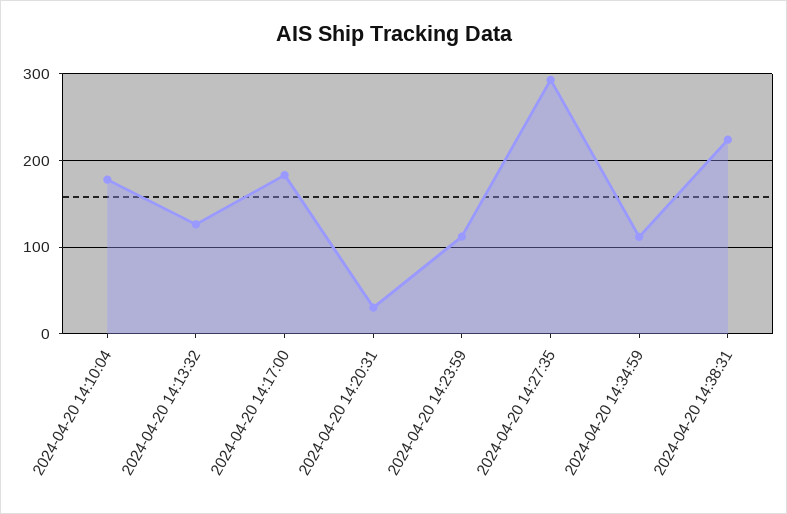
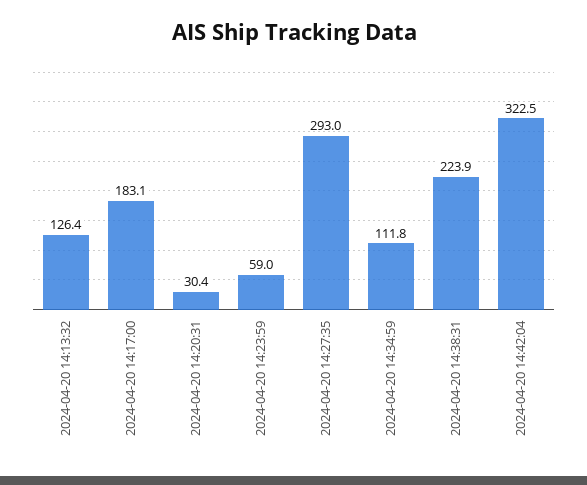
2024-04-20 14:10:04: 180 -> none
2024-04-20 14:23:59: 110 -> 59
2024-04-20 14:42:04: none -> 322.5

